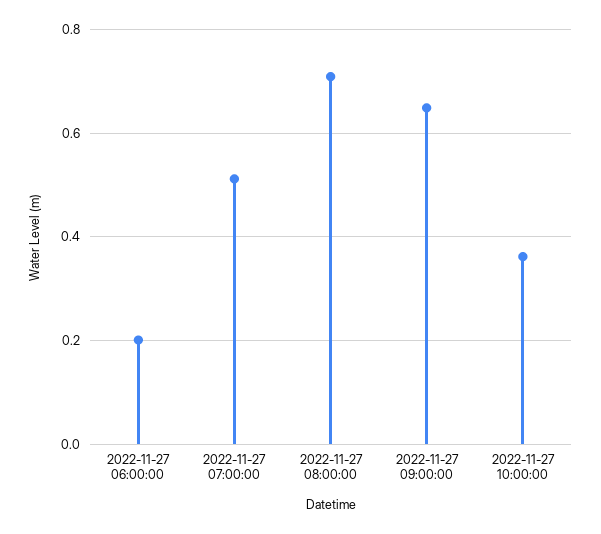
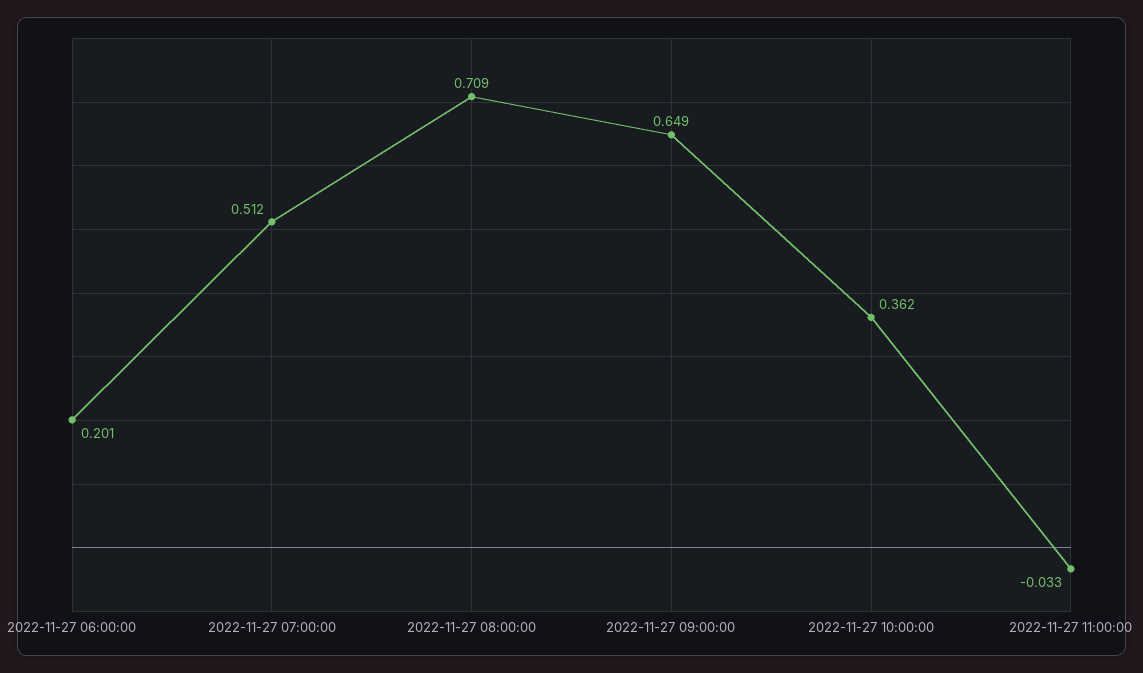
2022-11-27 11:00:00: none -> -0.033

